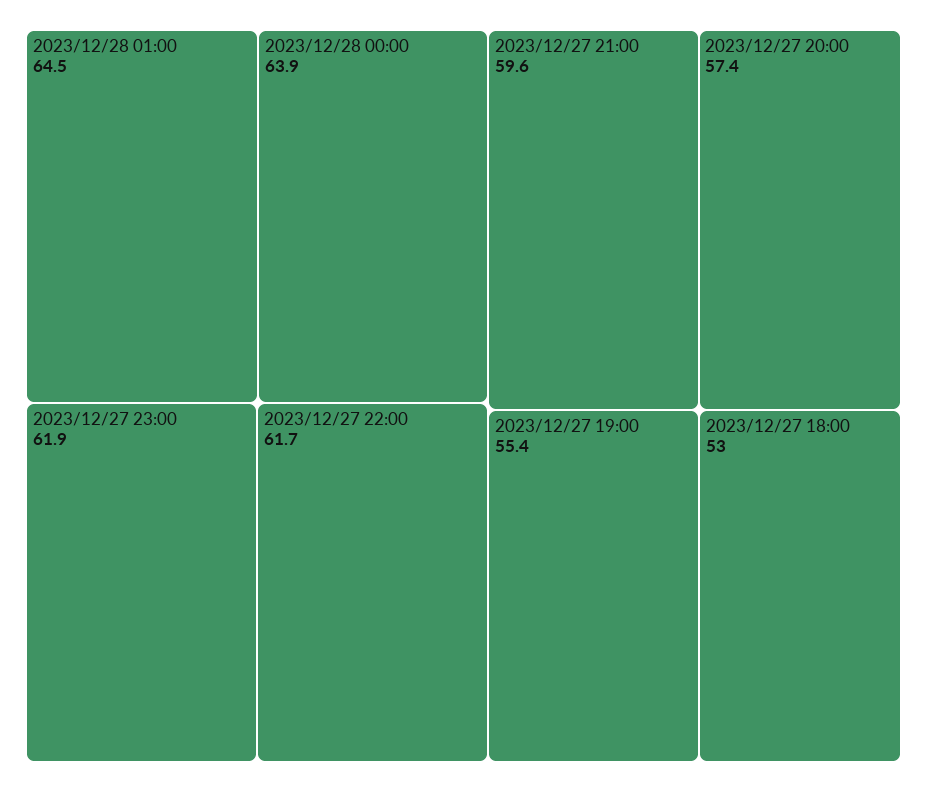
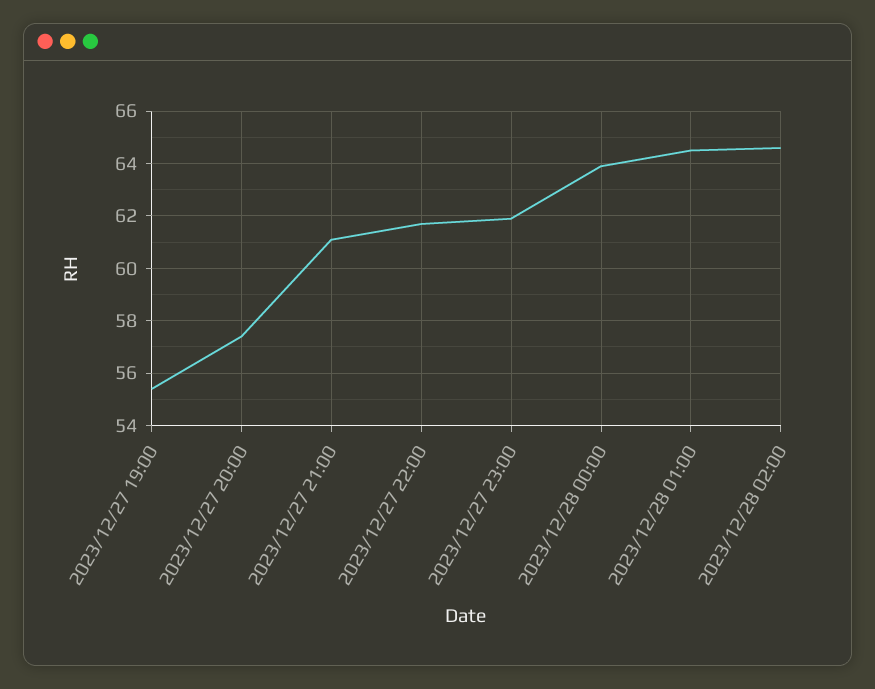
2023/12/27 21:00: 59.6 -> 61
2023/12/27 18:00: 53 -> none
2023/12/28 02:00: none -> 64.5

